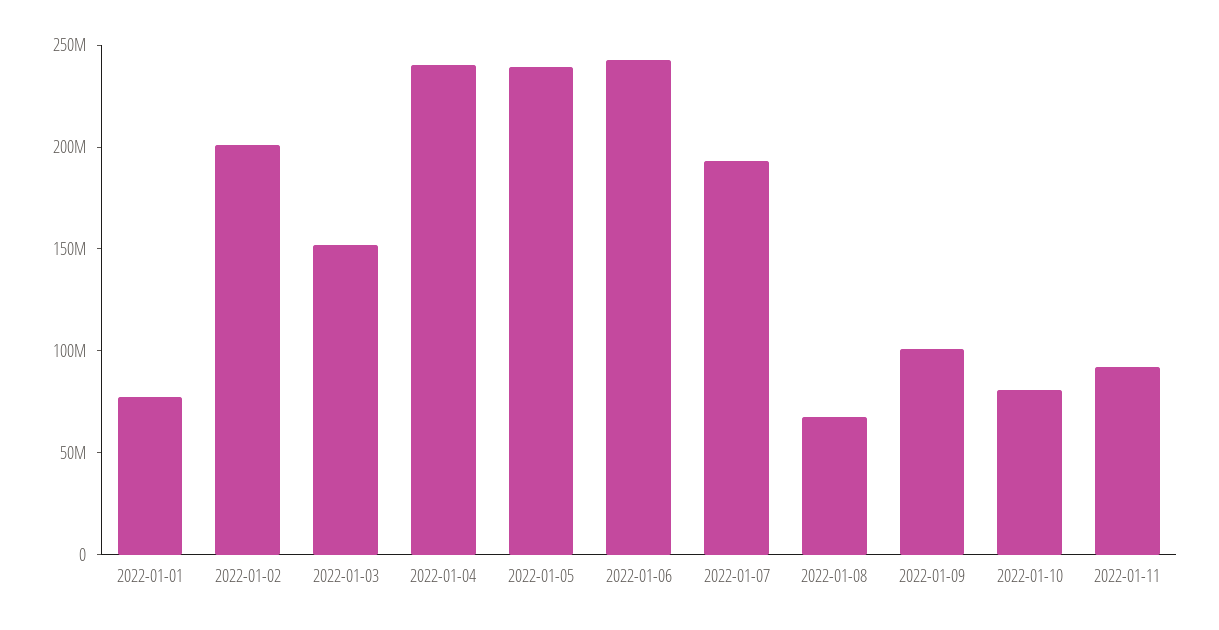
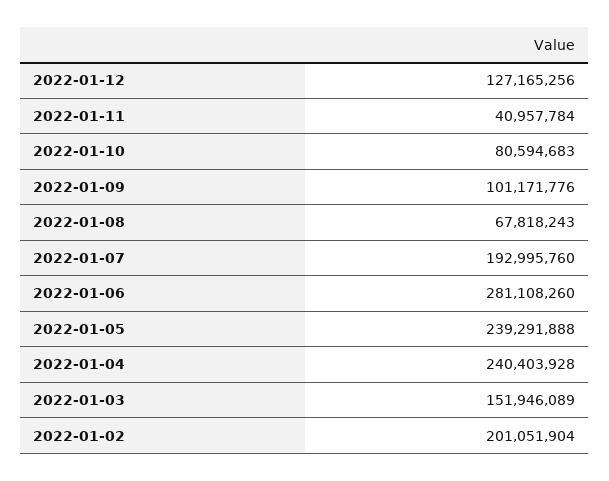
2022-01-01: 80000000 -> none
2022-01-06: 240000000 -> 281108260
2022-01-11: 90000000 -> 40957784
2022-01-12: none -> 127165256

